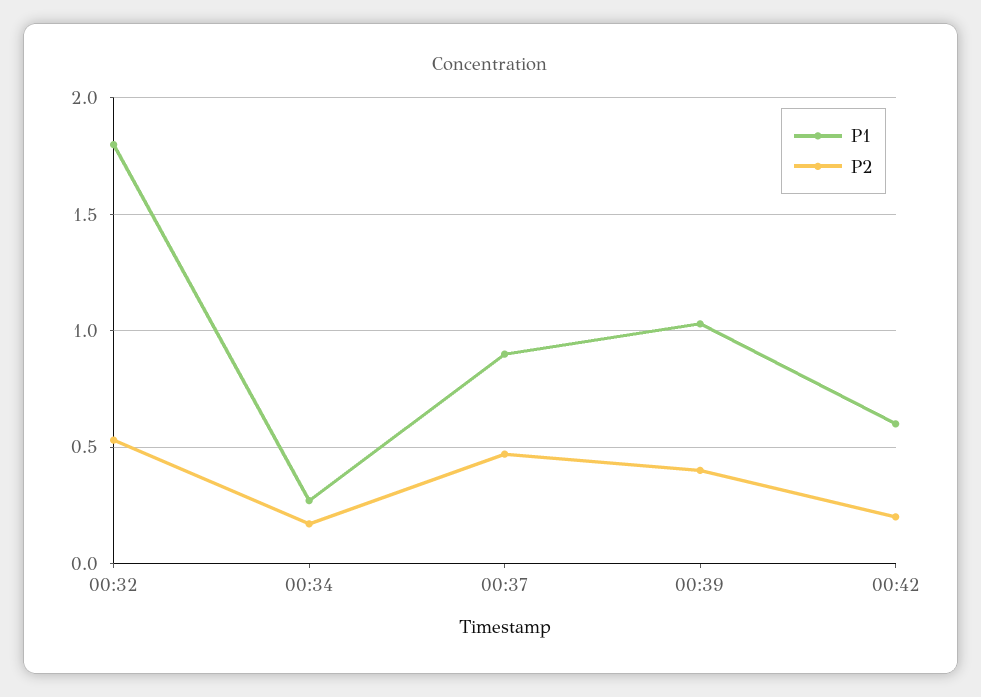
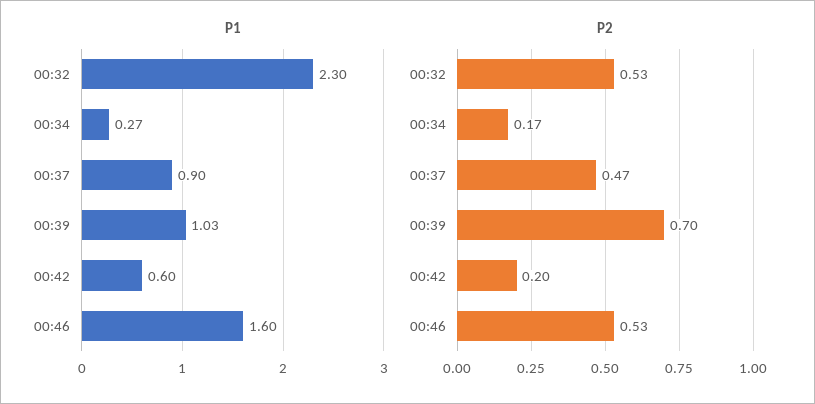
P1, 00:32: 1.8 -> 2.3
P2, 00:39: 0.4 -> 0.7
P1, 00:46: none -> 1.6
P2, 00:46: none -> 0.53

